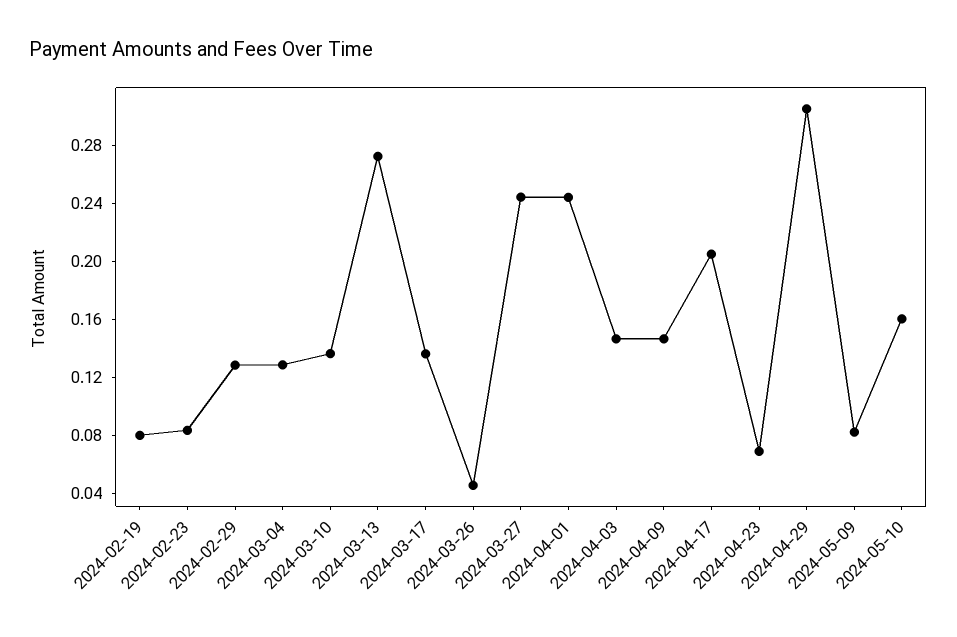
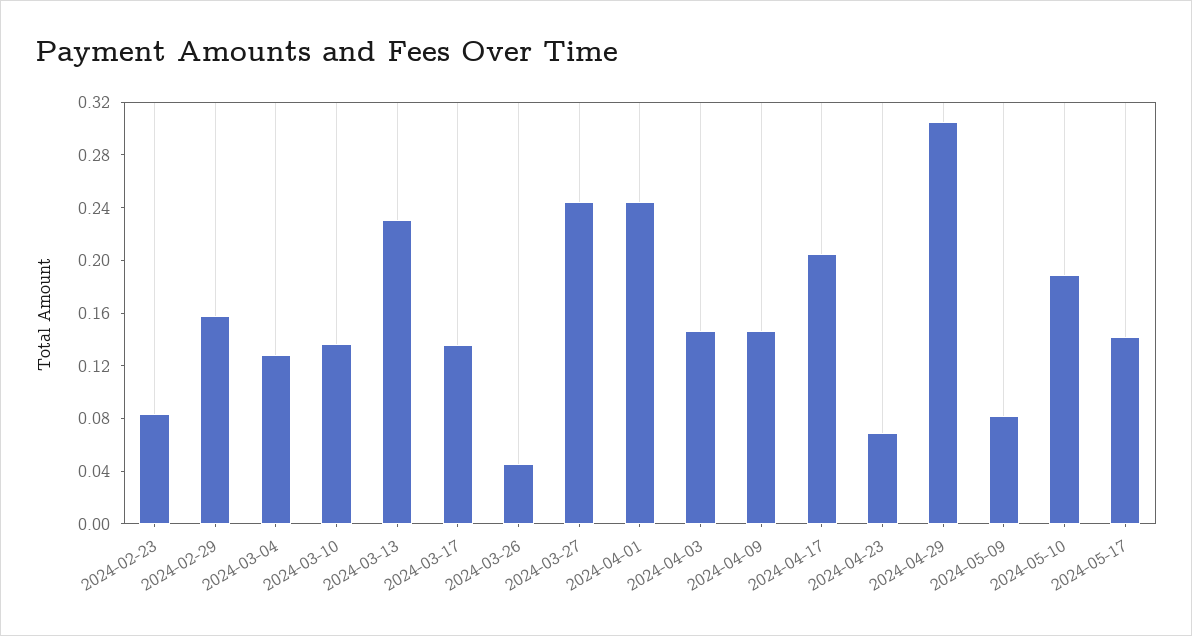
2024-02-19: 0.08 -> none
2024-02-29: 0.13 -> 0.16
2024-03-13: 0.27 -> 0.23
2024-05-10: 0.16 -> 0.19
2024-05-17: none -> 0.14

